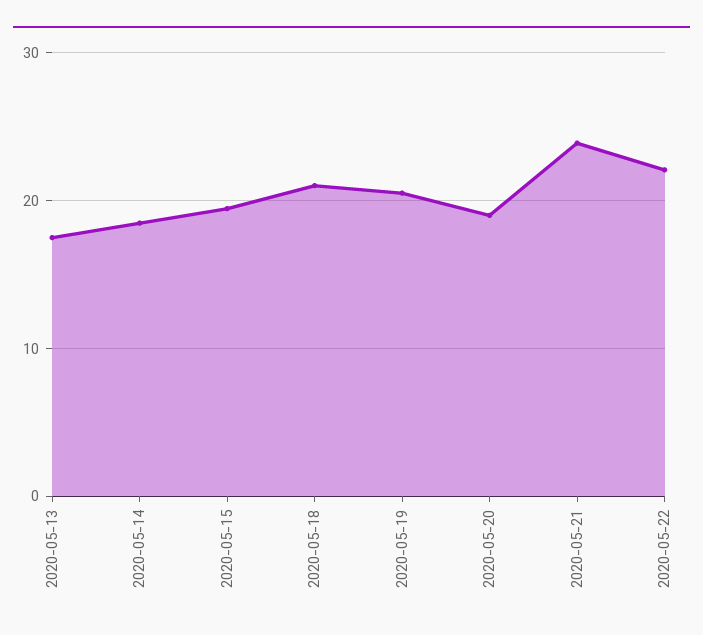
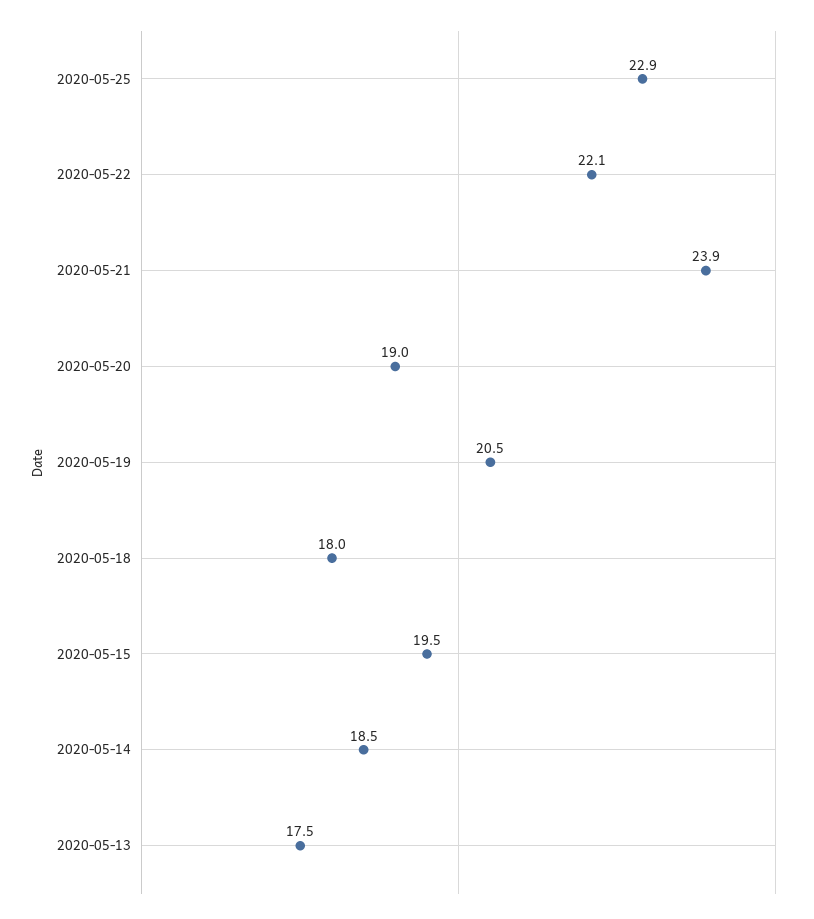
2020-05-18: 21 -> 18
2020-05-25: none -> 22.9

